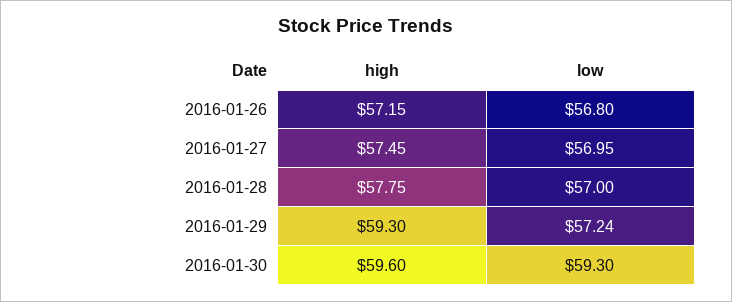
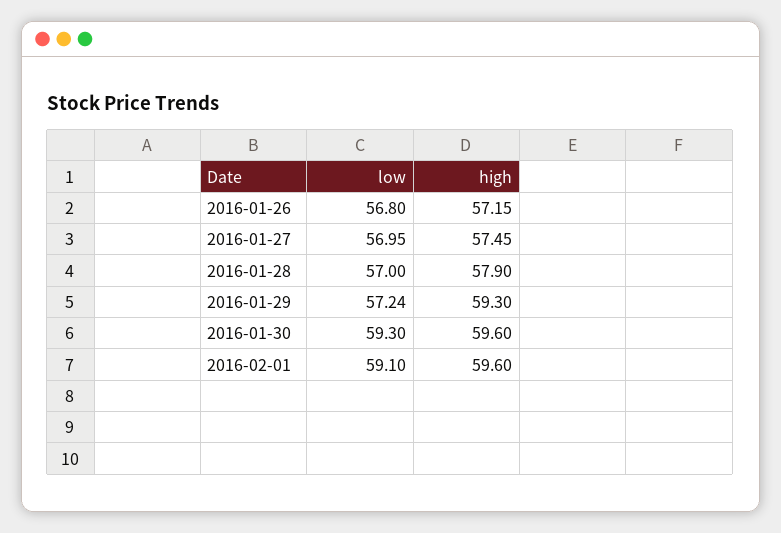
high, 2016-01-28: 57.75 -> 57.9
low, 2016-02-01: none -> 59.1
high, 2016-02-01: none -> 59.6

